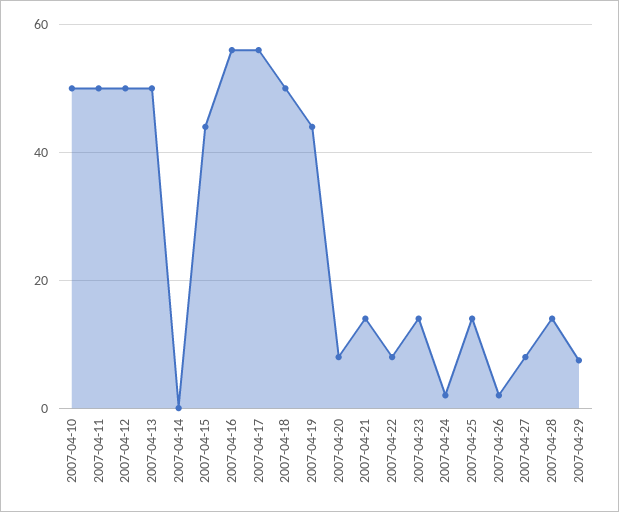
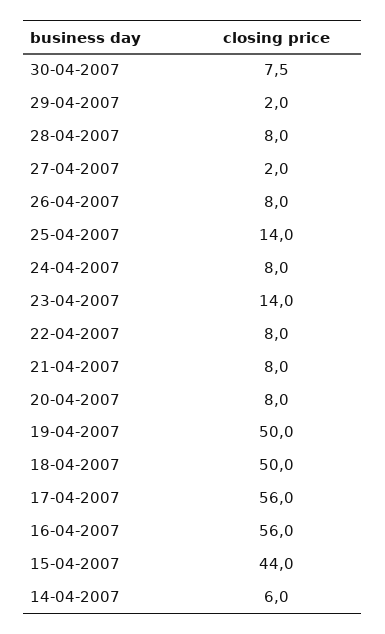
2007-04-10: 50 -> none
2007-04-11: 50 -> none
2007-04-12: 50 -> none
2007-04-13: 50 -> none
2007-04-14: 0 -> 6
2007-04-19: 44 -> 50
2007-04-21: 14 -> 8
2007-04-24: 2 -> 8
2007-04-26: 2 -> 8
2007-04-27: 8 -> 2
2007-04-28: 14 -> 8
2007-04-29: 8 -> 2
30-04-2007: none -> 7.5

